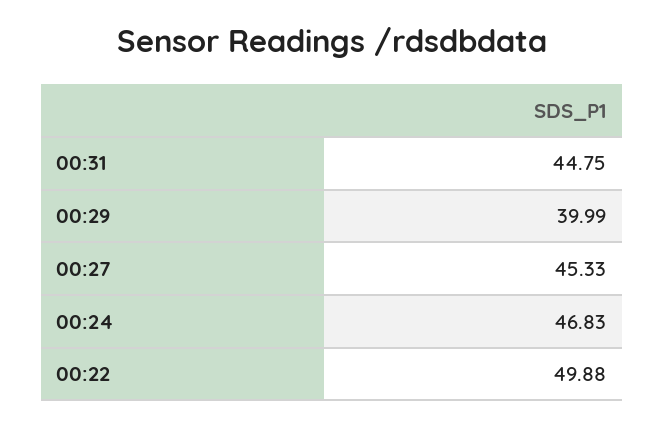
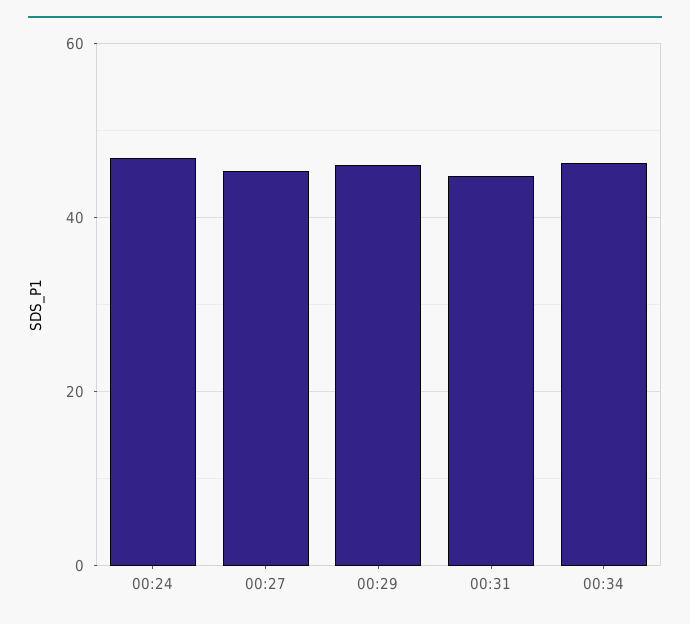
00:29: 39.99 -> 46
00:22: 49.88 -> none
00:34: none -> 46

